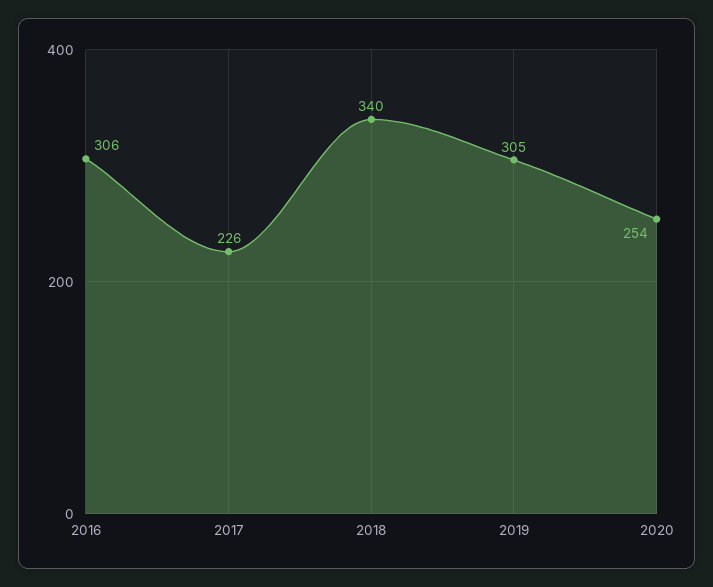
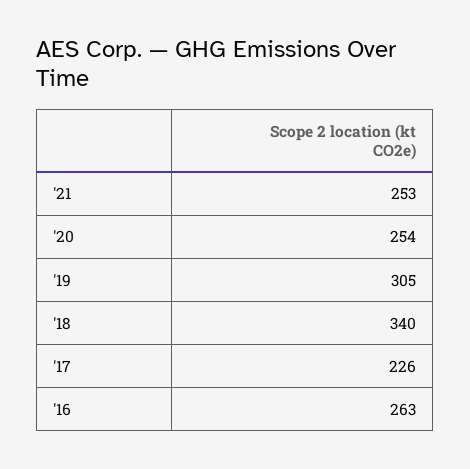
2016: 306 -> 263
'21: none -> 253

